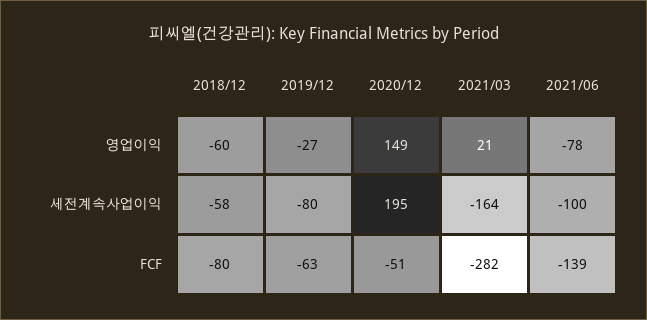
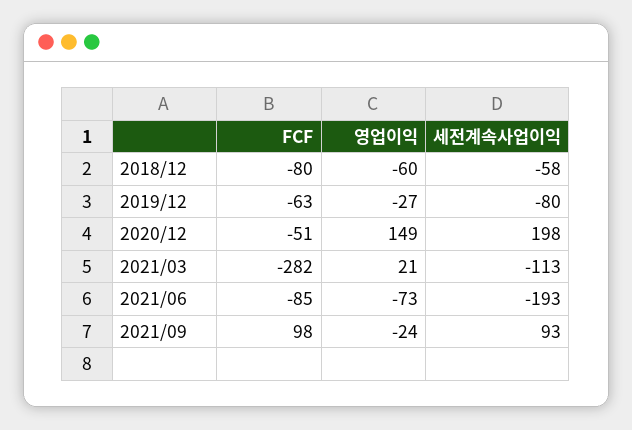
2021/06, 영업이익: -78 -> -73
2020/12, 세전계속사업이익: 195 -> 198
2021/03, 세전계속사업이익: -164 -> -113
2021/06, 세전계속사업이익: -100 -> -193
2021/06, FCF: -139 -> -85
2021/09, FCF: none -> 98
2021/09, 영업이익: none -> -24
2021/09, 세전계속사업이익: none -> 93

